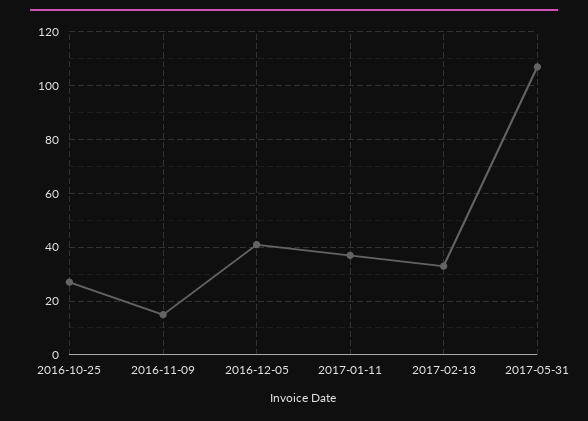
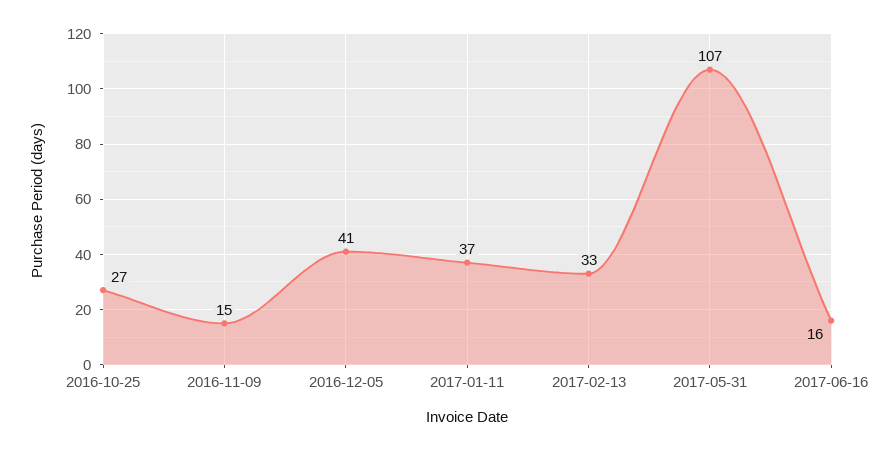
2017-06-16: none -> 16

